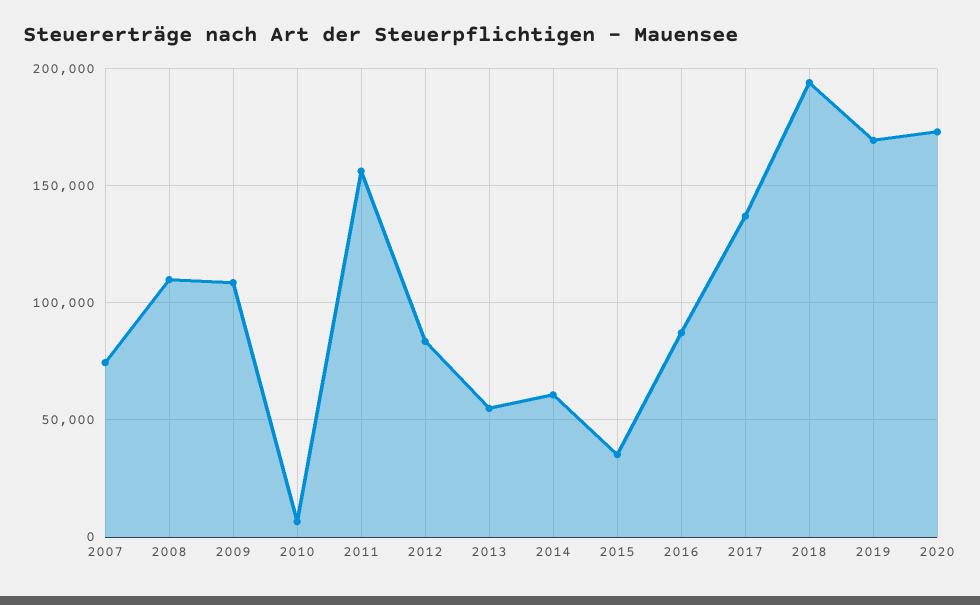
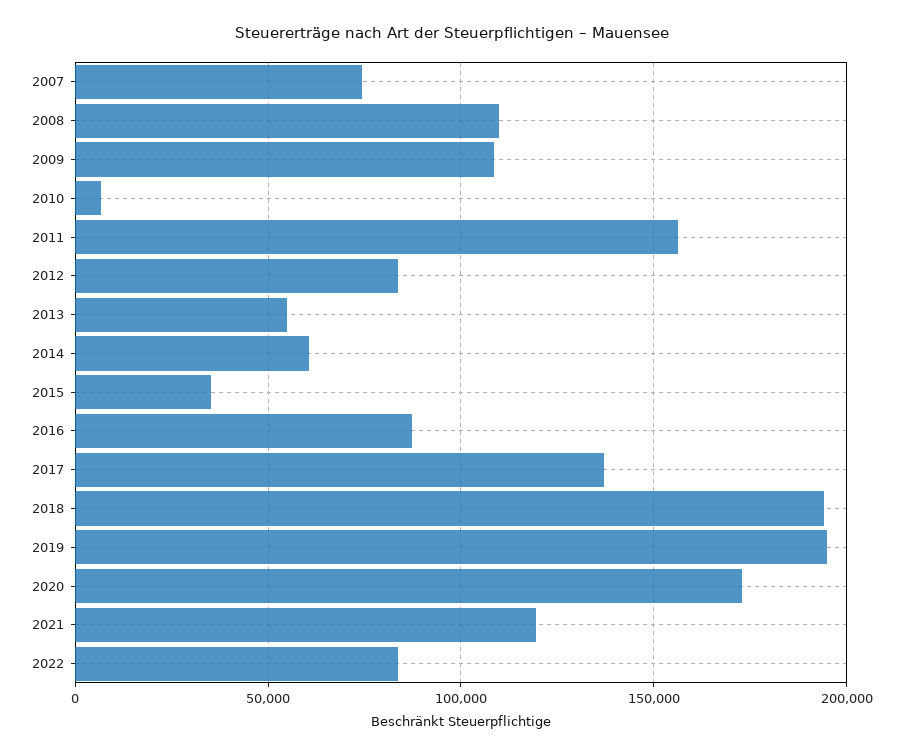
2019: 170000 -> 195000
2021: none -> 120000
2022: none -> 85000

